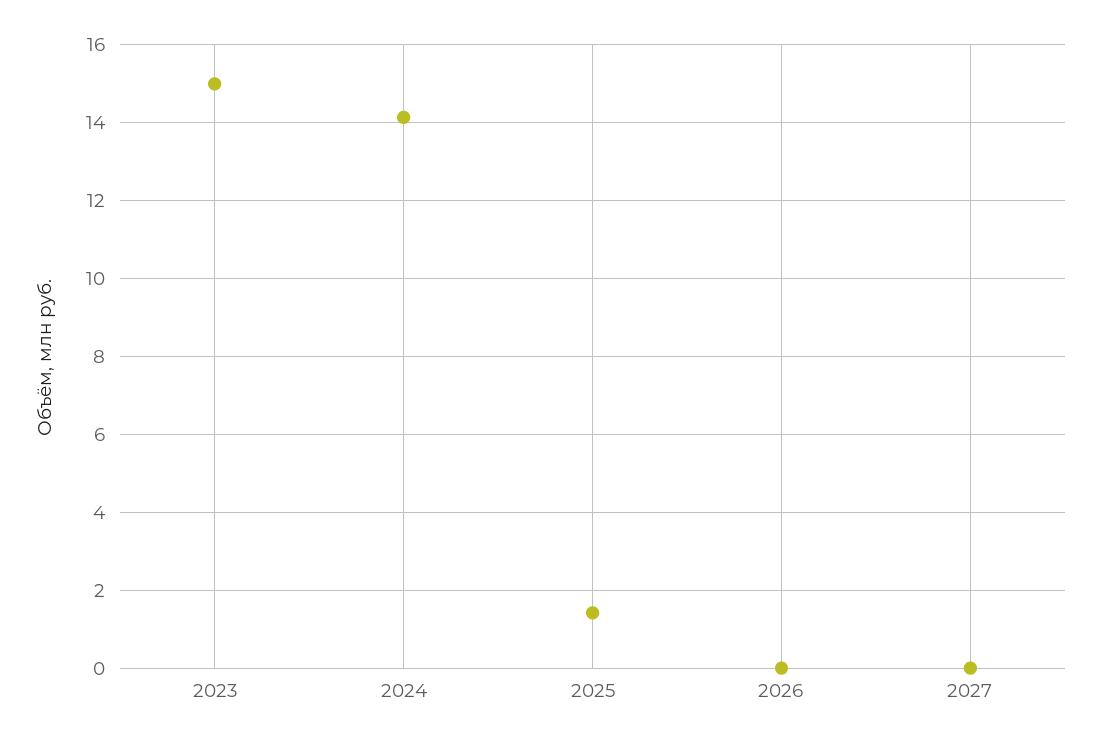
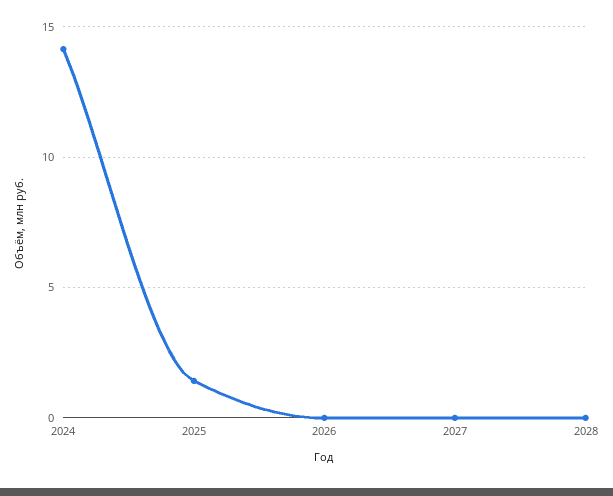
2023: 15 -> none
2028: none -> 0

